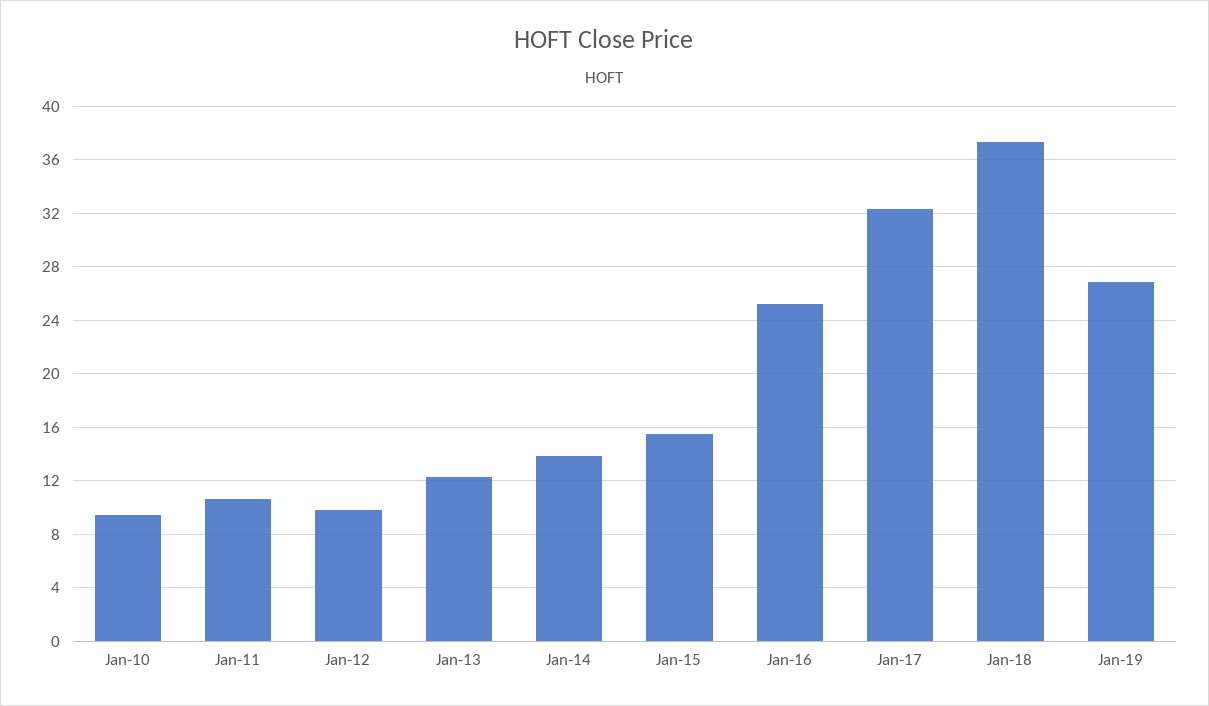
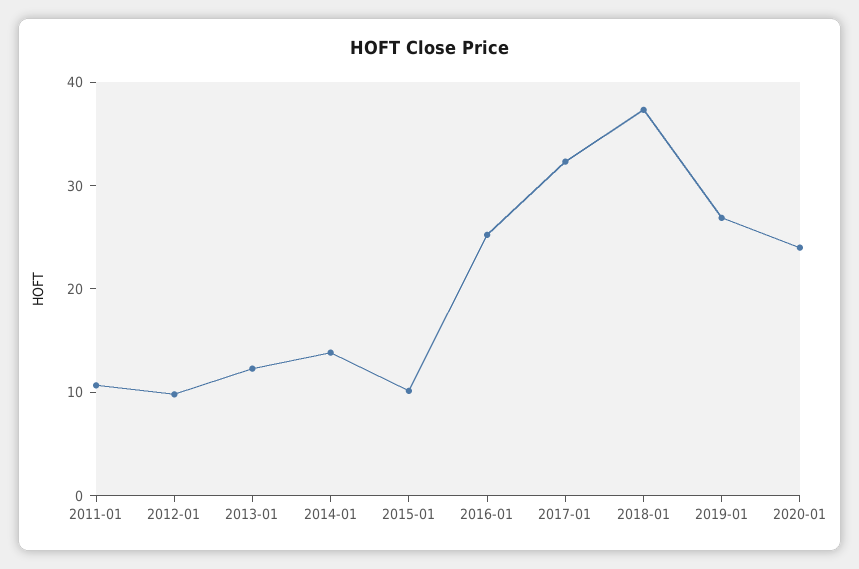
Jan-10: 9.5 -> none
Jan-15: 15.5 -> 10
2020-01: none -> 24

